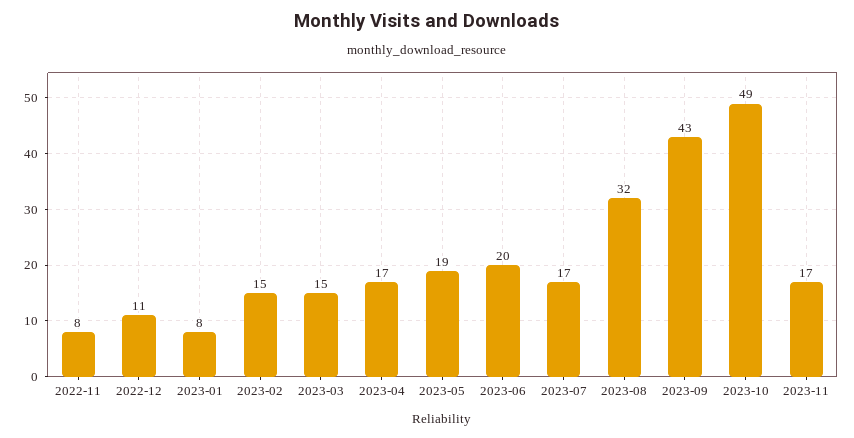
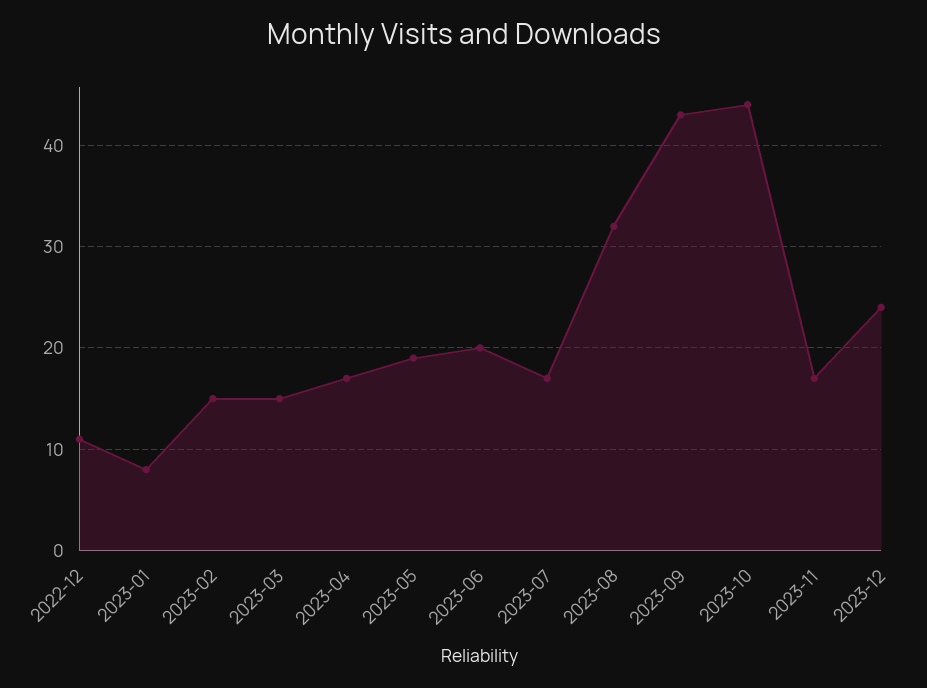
2022-11: 8 -> none
2023-10: 49 -> 44
2023-12: none -> 24

